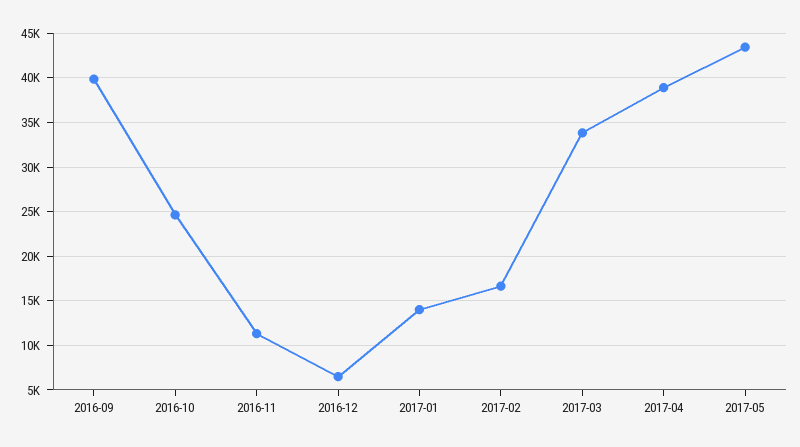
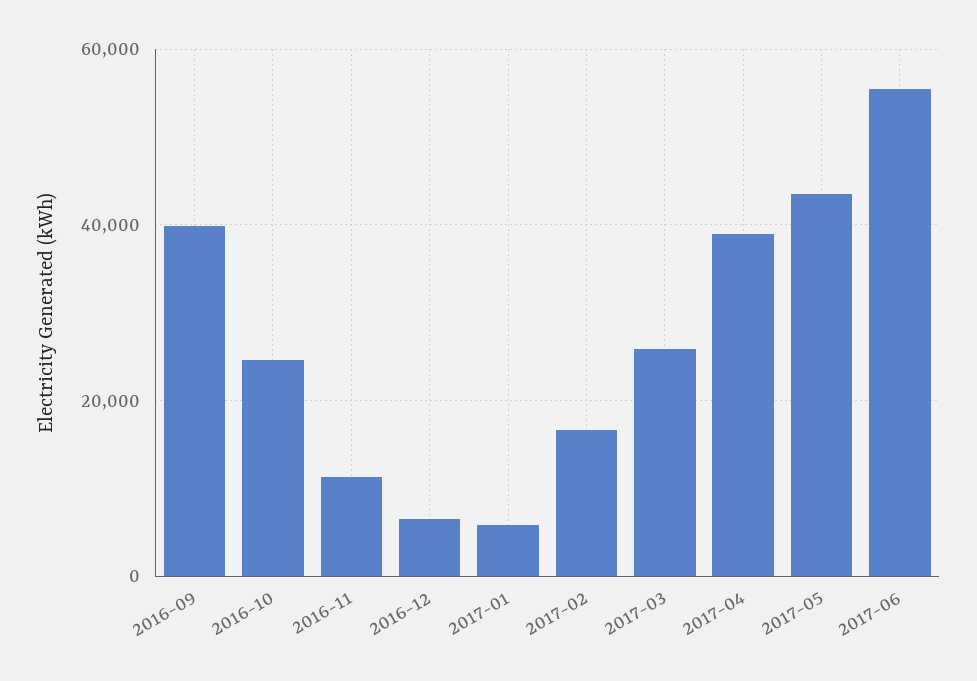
2017-01: 14000 -> 6000
2017-03: 34000 -> 26000
2017-06: none -> 56000

